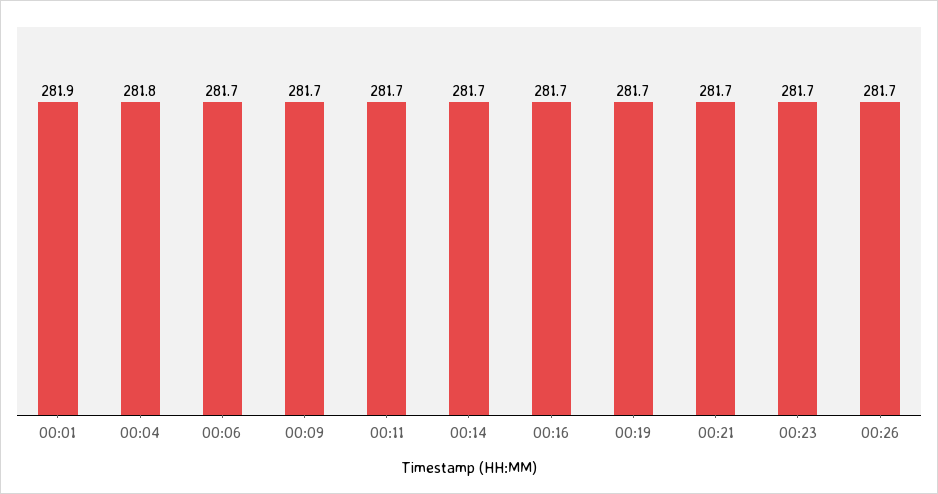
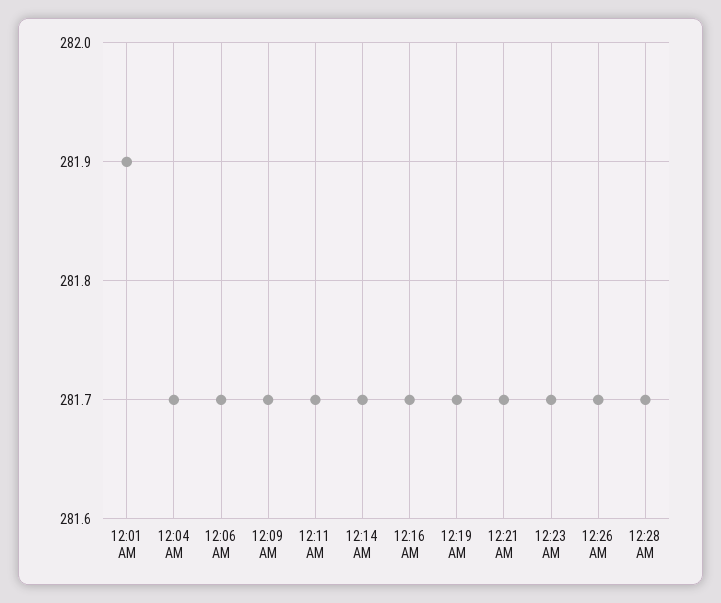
00:04: 281.8 -> 281.7
12:28 AM: none -> 281.7

